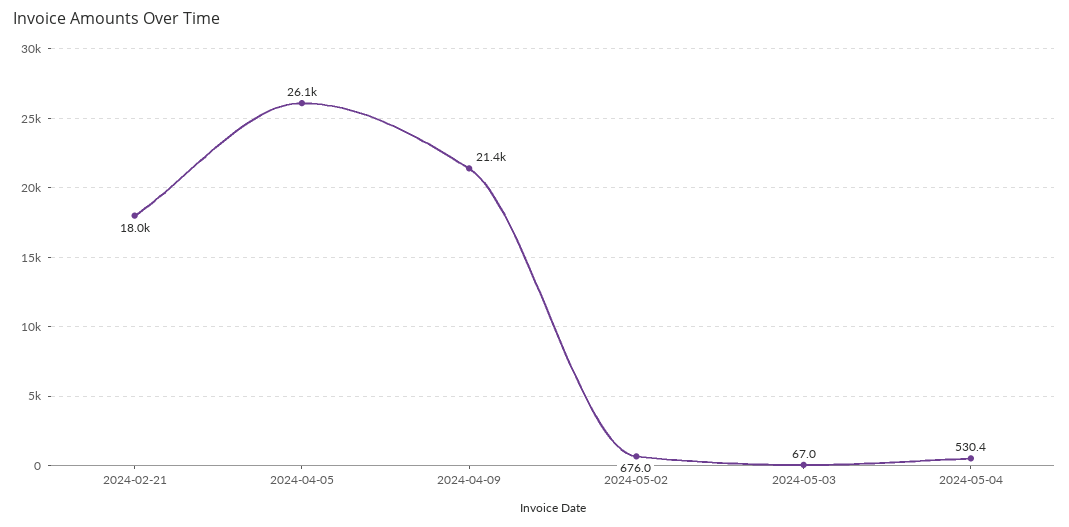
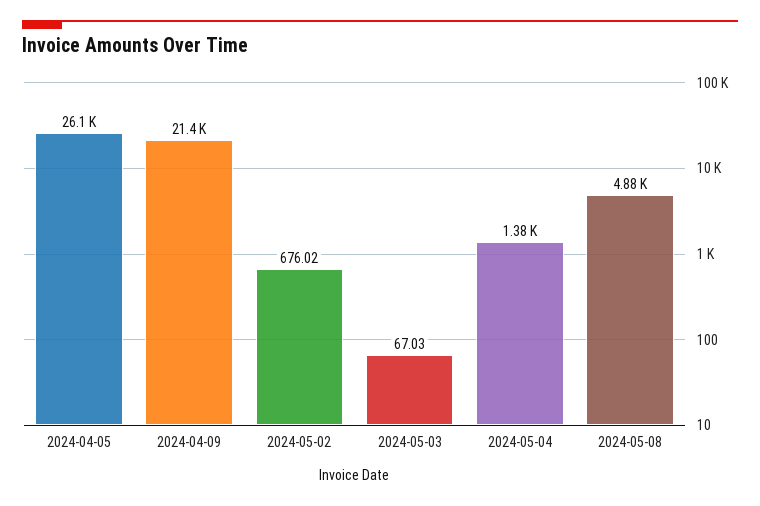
2024-02-21: 18000 -> none
2024-05-04: 530.4 -> 1380
2024-05-08: none -> 4880

